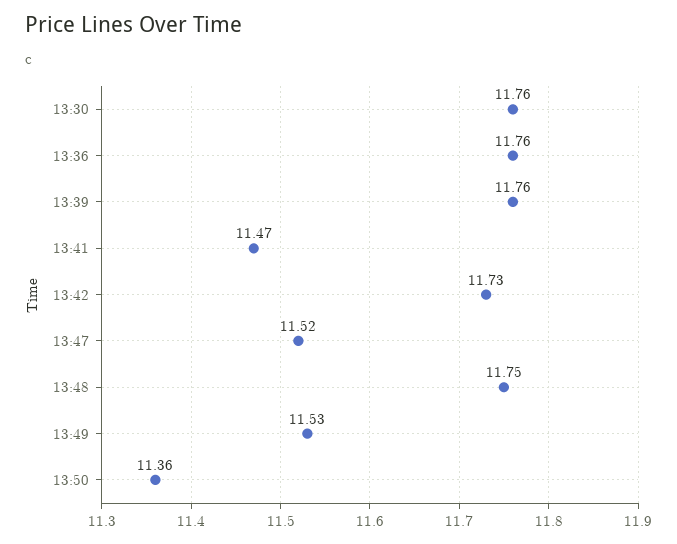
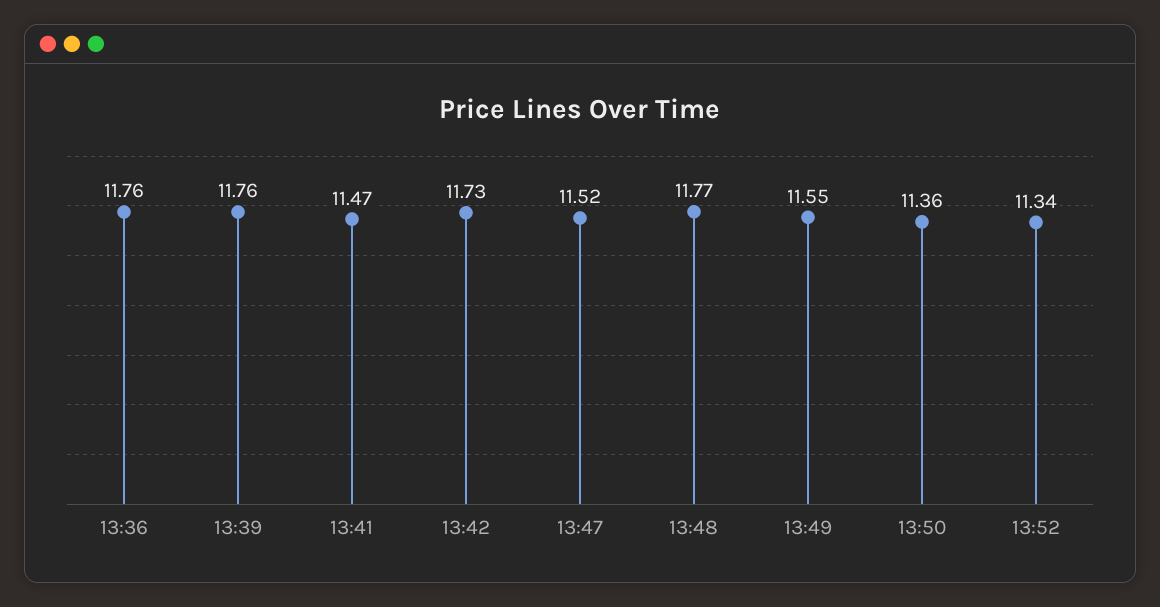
13:30: 11.76 -> none
13:48: 11.75 -> 11.77
13:49: 11.53 -> 11.55
13:52: none -> 11.34

